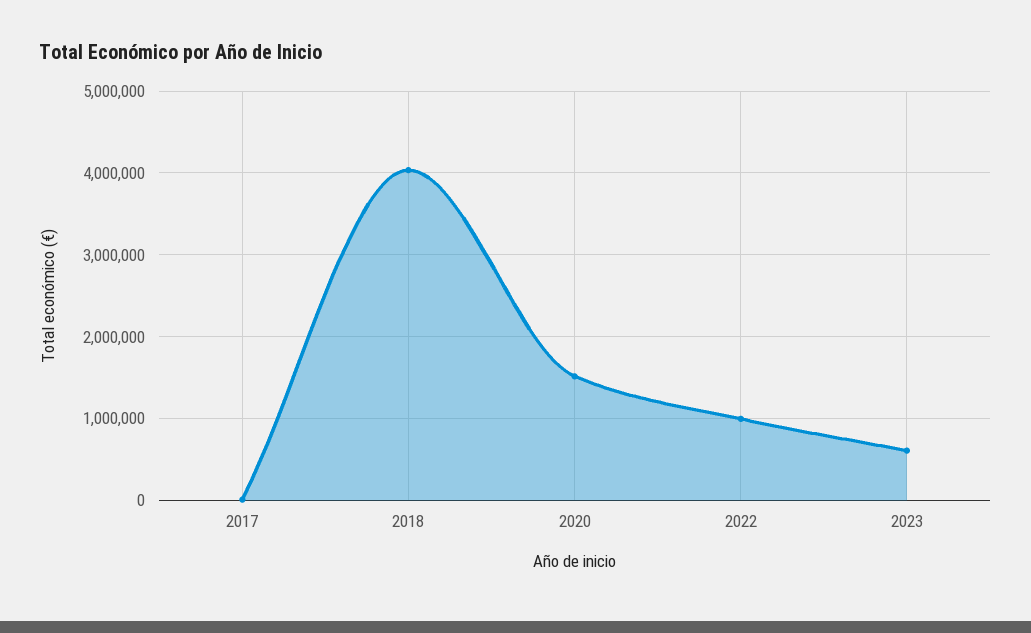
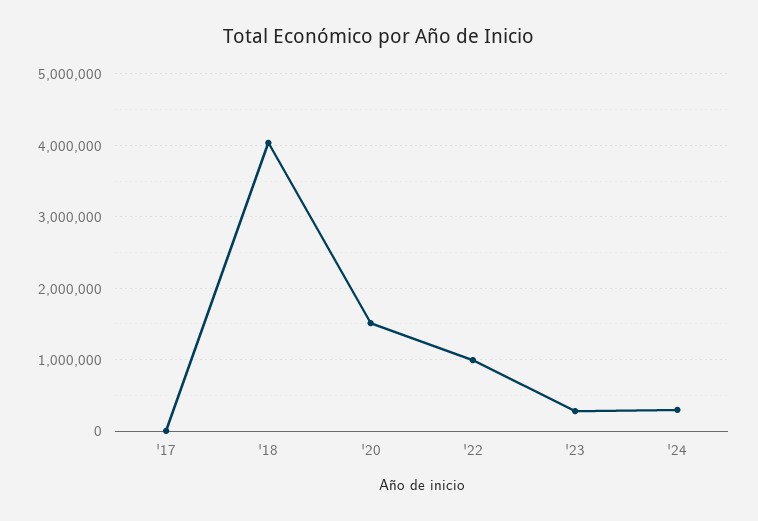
2023: 600000 -> 300000
'24: none -> 300000

